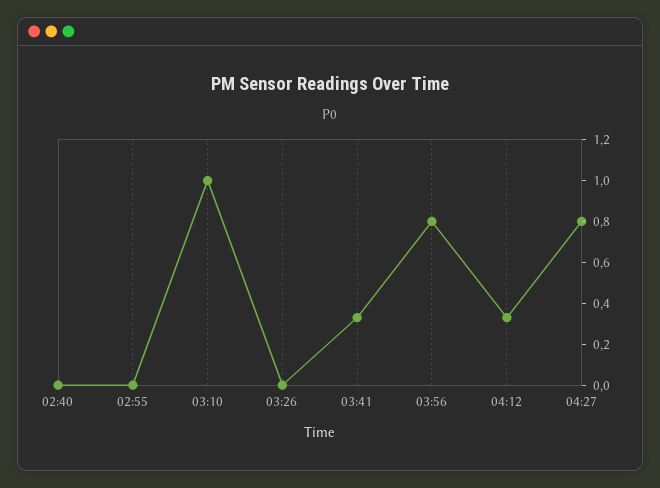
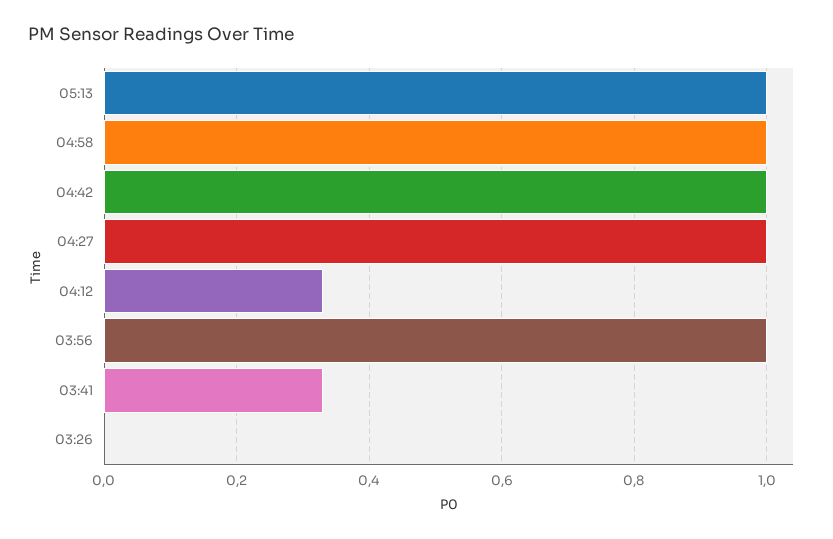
02:40: 0 -> none
02:55: 0 -> none
03:10: 1 -> none
03:56: 0.8 -> 1
04:27: 0.8 -> 1
05:13: none -> 1
04:58: none -> 1
04:42: none -> 1

